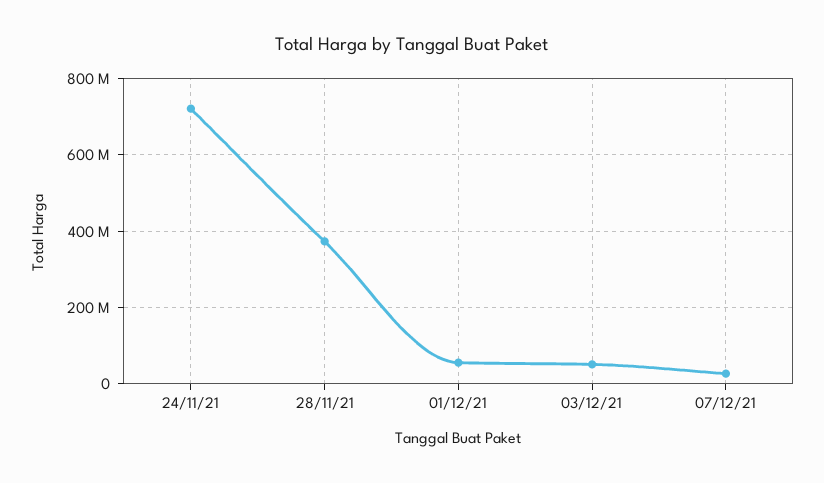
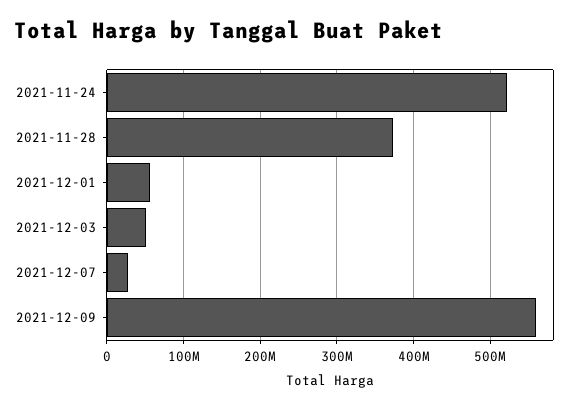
24/11/21: 720000000 -> 520000000
2021-12-09: none -> 560000000

